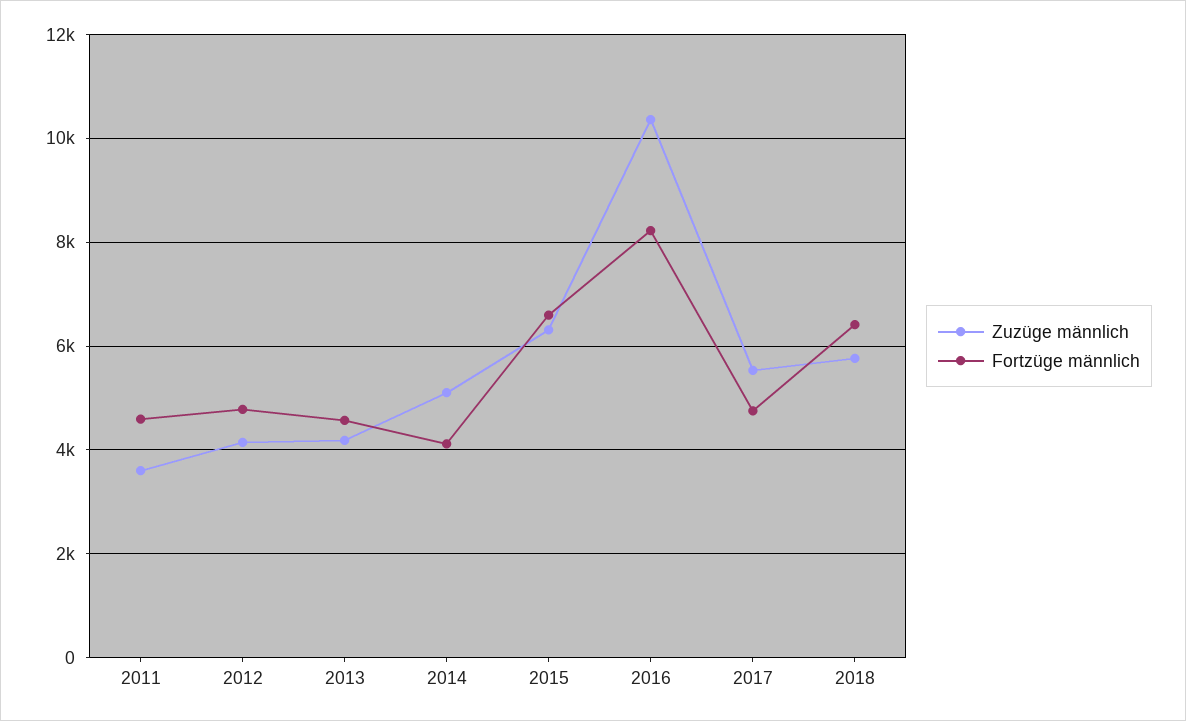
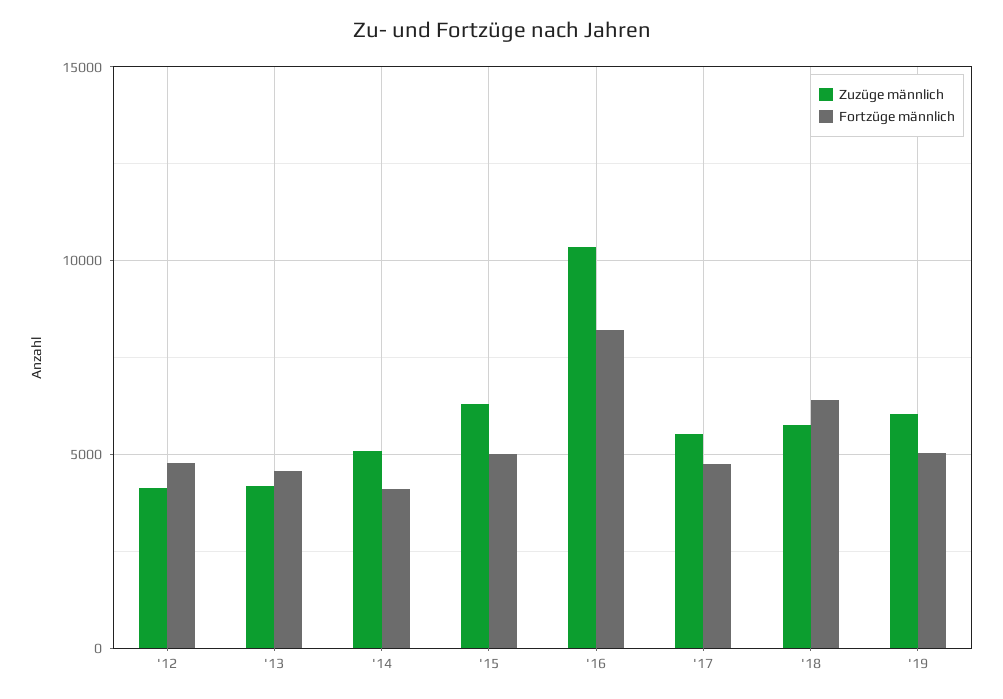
Zuzüge männlich, 2011: 3600 -> none
Fortzüge männlich, 2011: 4600 -> none
Fortzüge männlich, 2015: 6600 -> 5000
Zuzüge männlich, '19: none -> 6000
Fortzüge männlich, '19: none -> 5000

